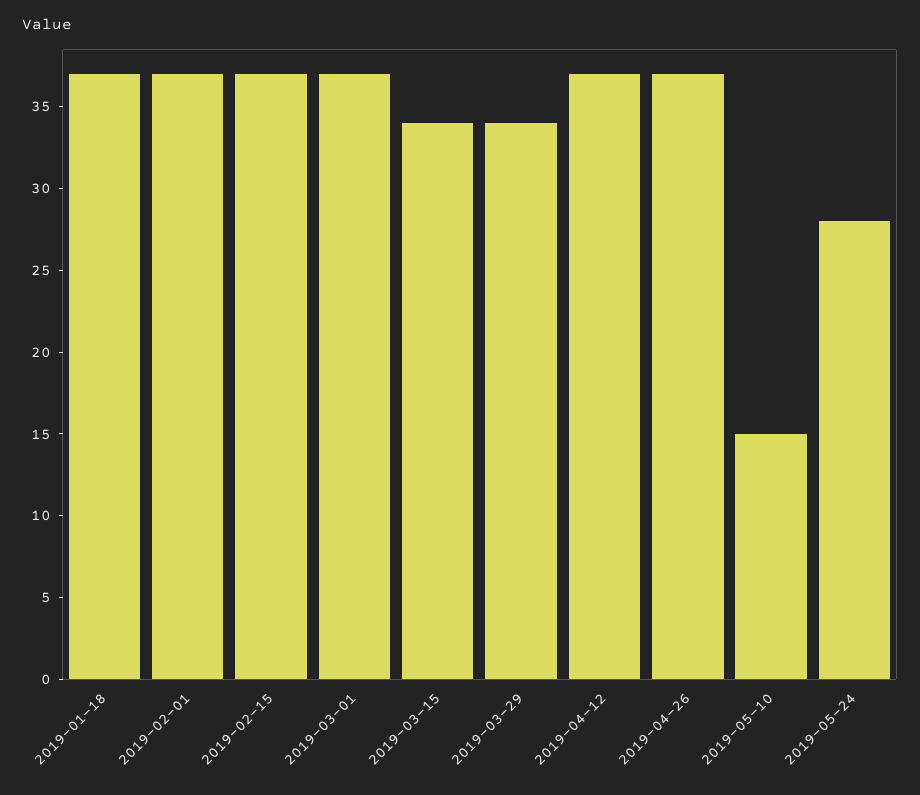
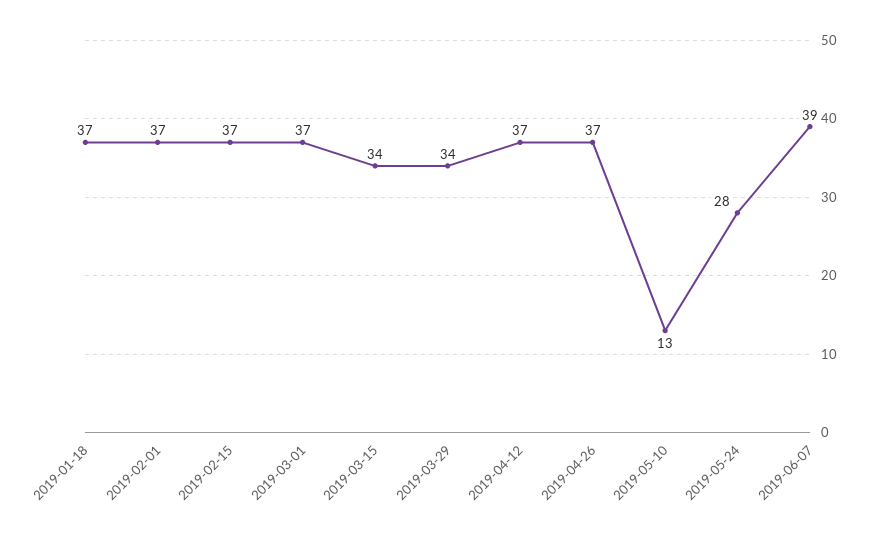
2019-05-10: 15 -> 13
2019-06-07: none -> 39

